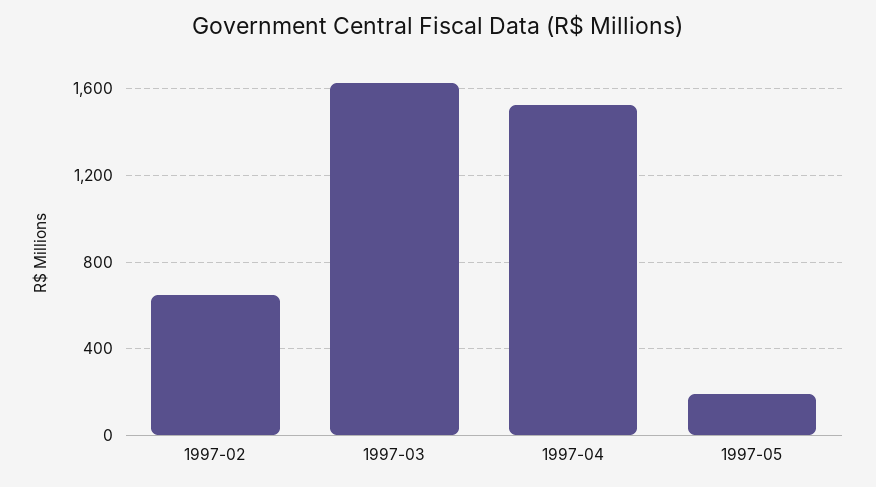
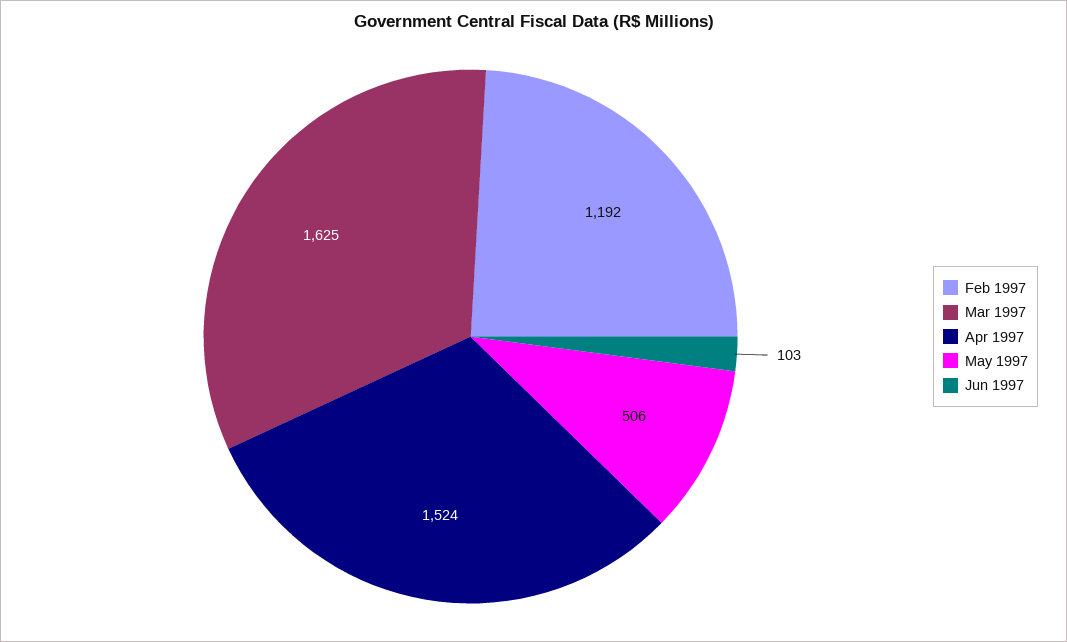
1997-02: 650 -> 1192
1997-05: 200 -> 506
Jun 1997: none -> 103

